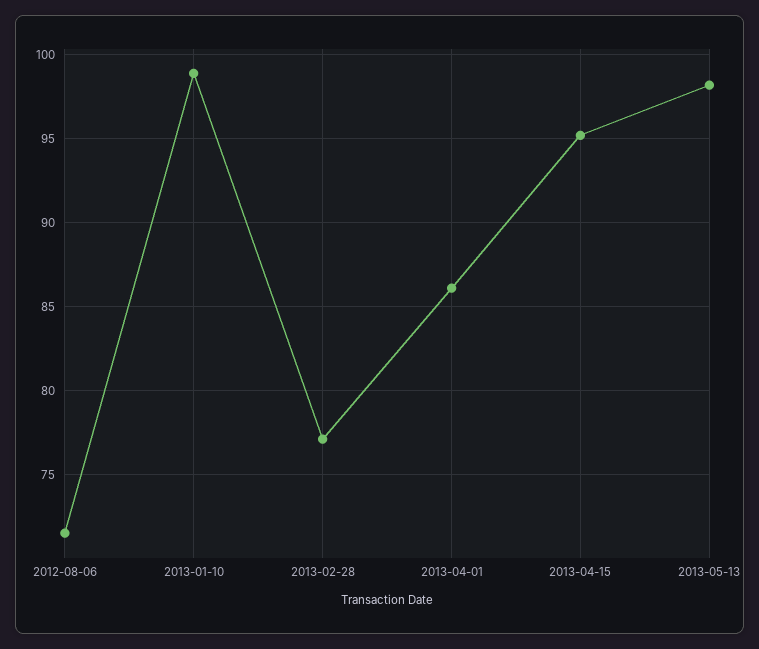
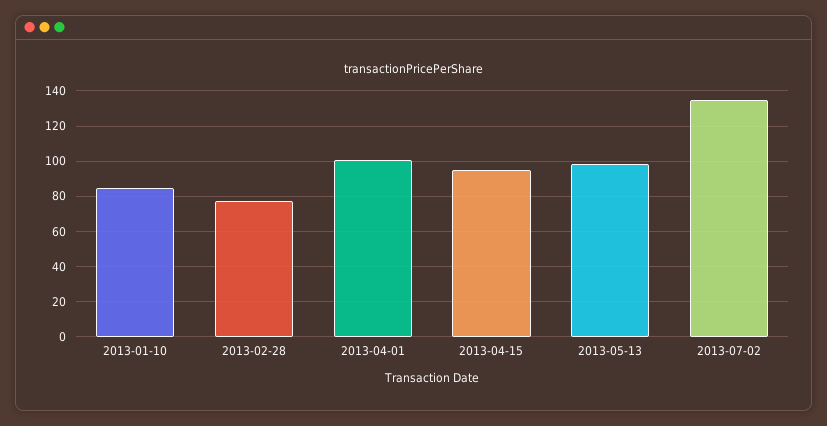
2012-08-06: 71.5 -> none
2013-01-10: 99 -> 85
2013-04-01: 86 -> 100
2013-07-02: none -> 135

